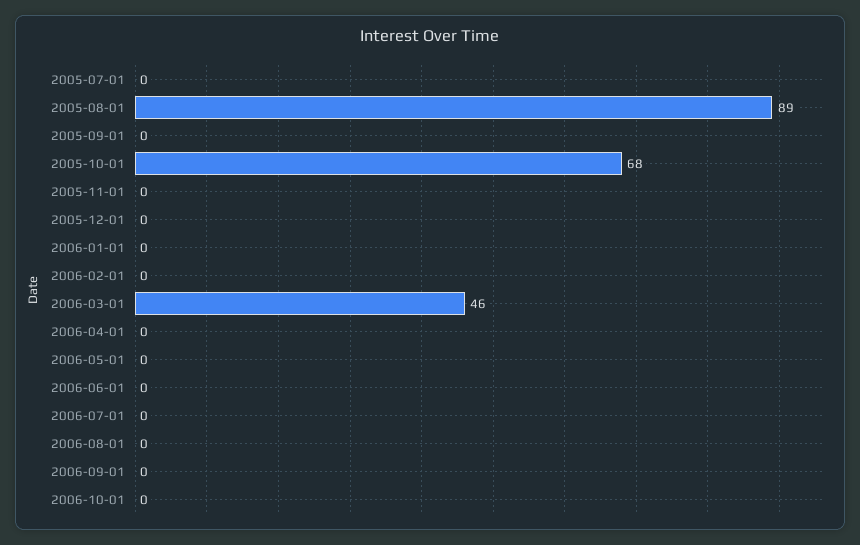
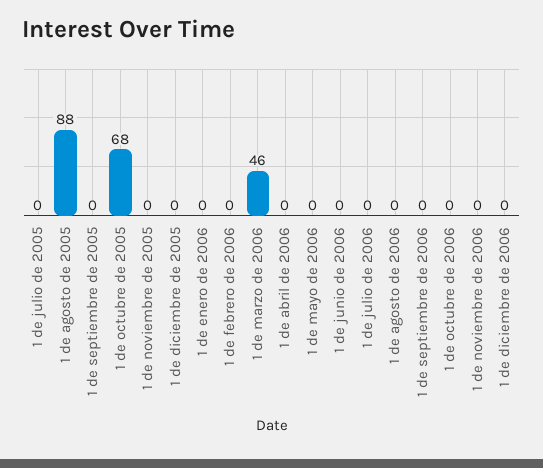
2005-08-01: 89 -> 88
1 de noviembre de 2006: none -> 0
1 de diciembre de 2006: none -> 0

